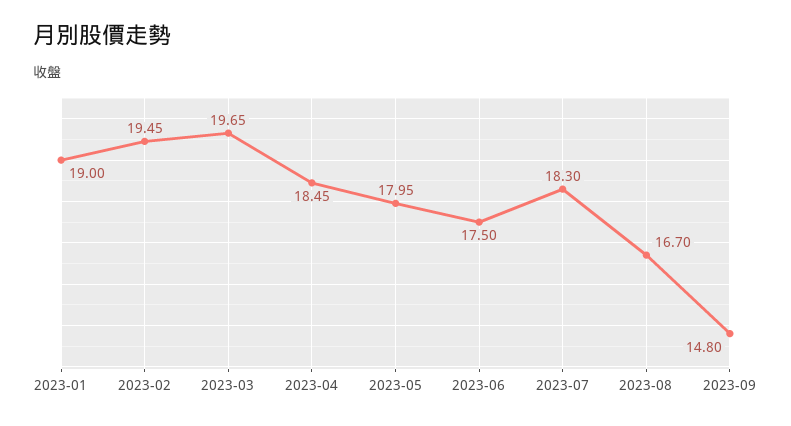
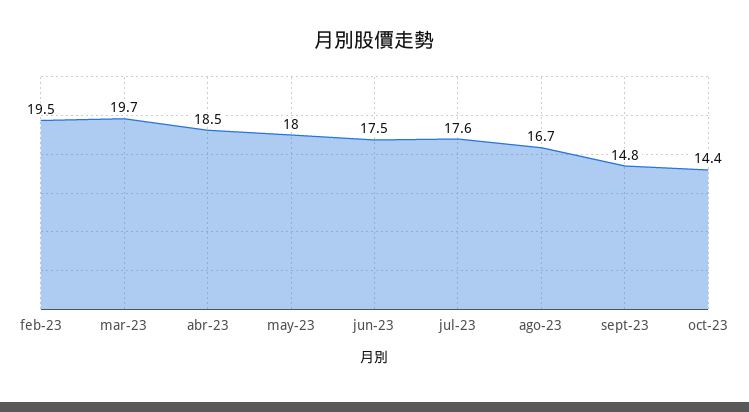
2023-01: 19 -> none
2023-07: 18.3 -> 17.6
oct-23: none -> 14.4

